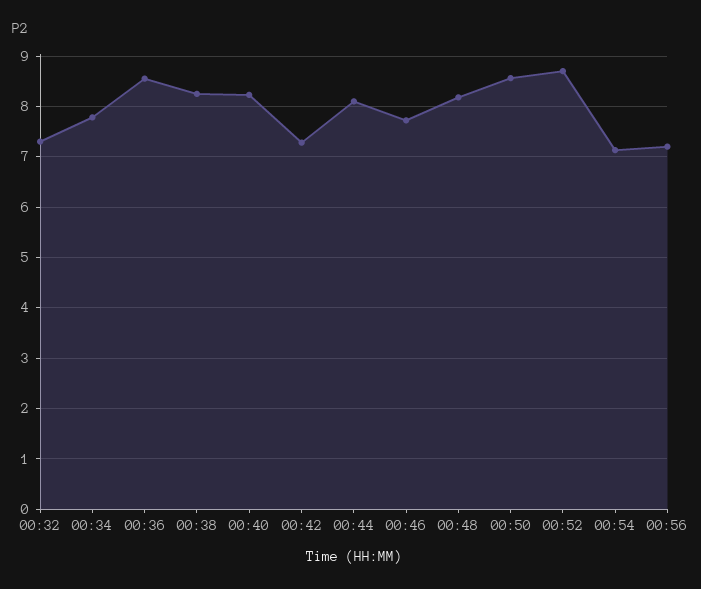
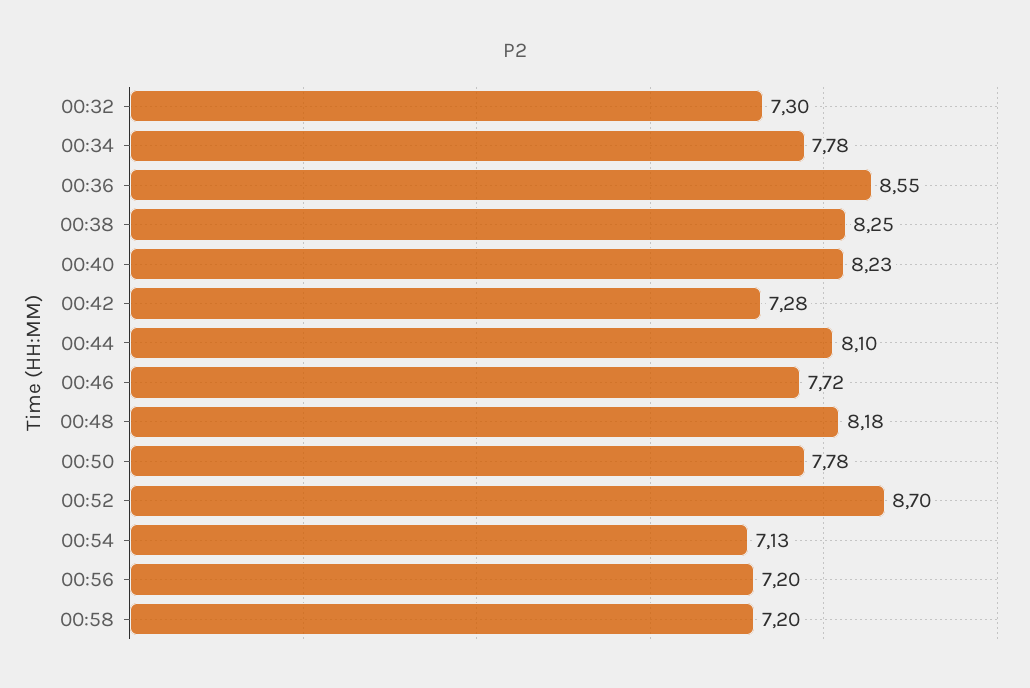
00:50: 8.6 -> 7.78
00:58: none -> 7.2

